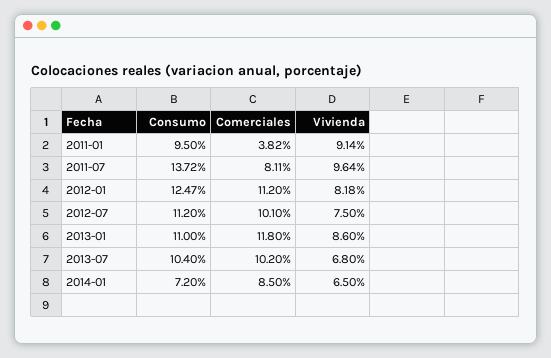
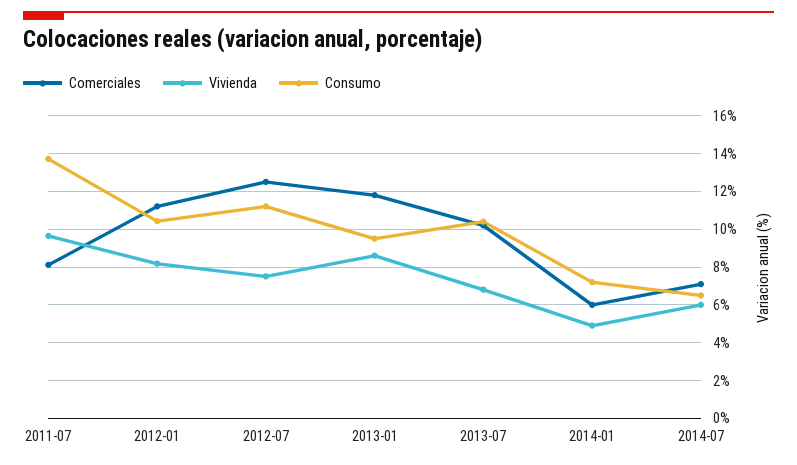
Consumo, 2011-01: 9.5 -> none
Comerciales, 2011-01: 3.82 -> none
Vivienda, 2011-01: 9.14 -> none
Consumo, 2012-01: 12.47 -> 10.5
Comerciales, 2012-07: 10.1 -> 12.5
Consumo, 2013-01: 11 -> 9.5
Comerciales, 2014-01: 8.5 -> 6
Vivienda, 2014-01: 6.5 -> 5
Comerciales, 2014-07: none -> 7
Vivienda, 2014-07: none -> 6
Consumo, 2014-07: none -> 6.5

